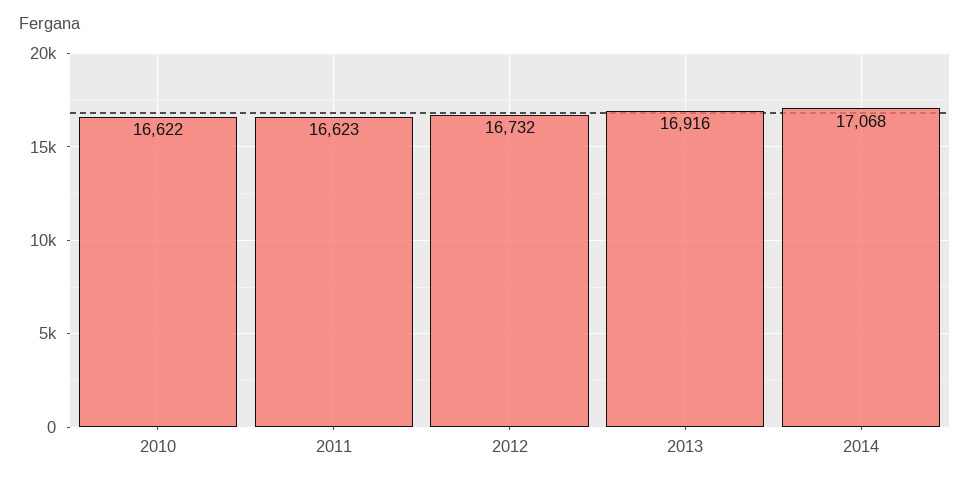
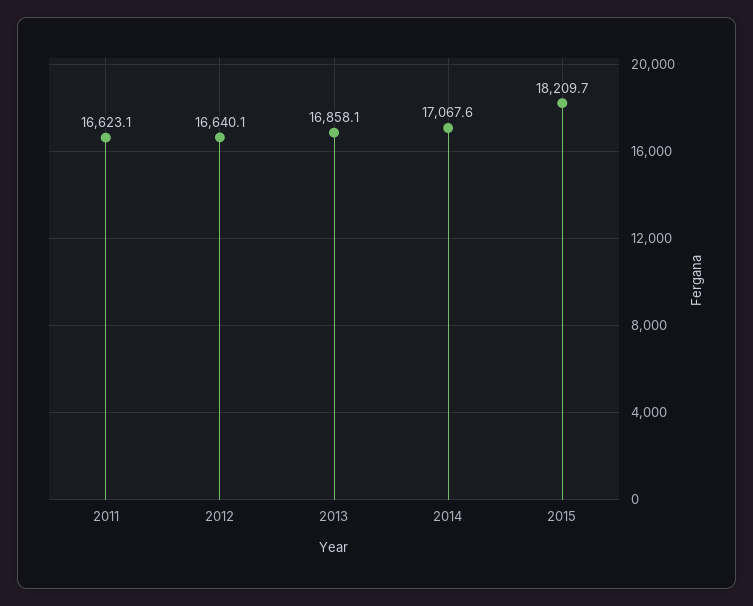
2010: 16622 -> none
2012: 16732 -> 16640.1
2013: 16916 -> 16858.1
2015: none -> 18209.7

